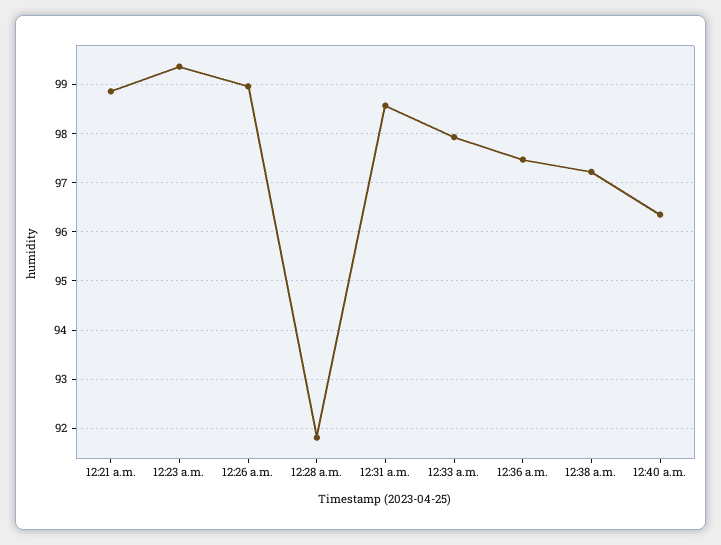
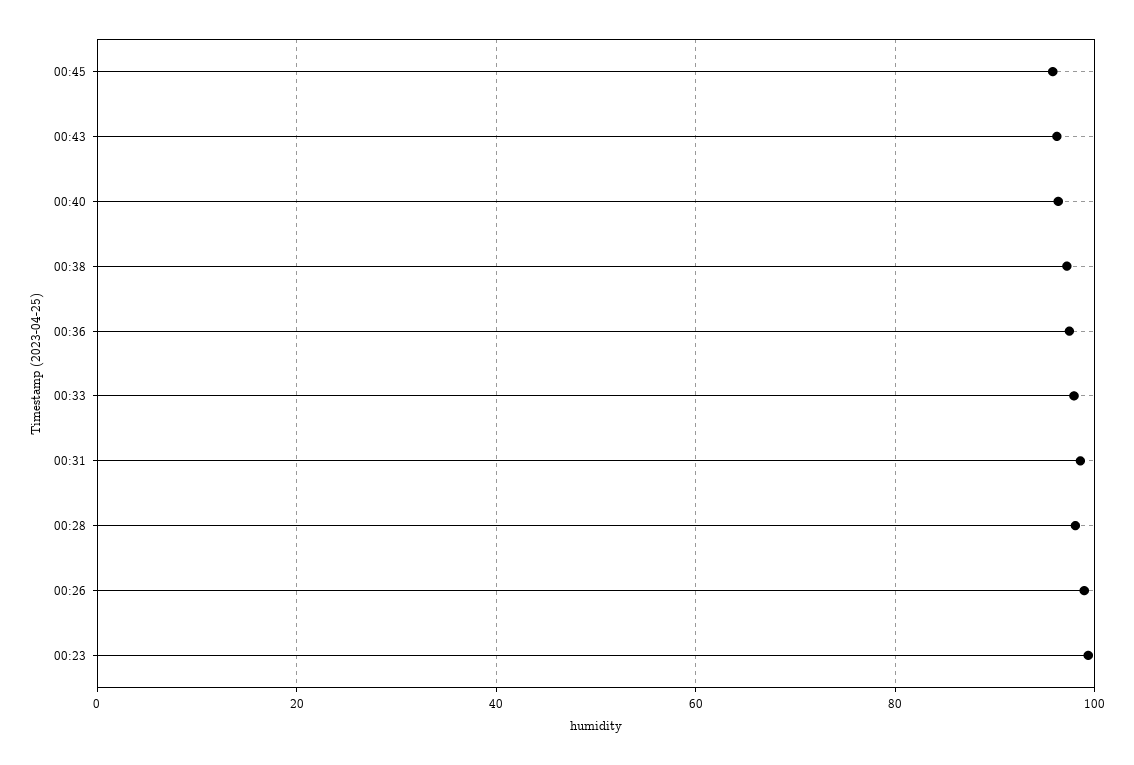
12:21 a.m.: 98.8 -> none
12:28 a.m.: 91.8 -> 98
00:45: none -> 96
00:43: none -> 96

